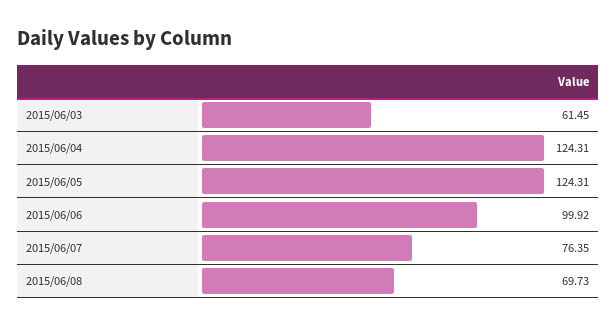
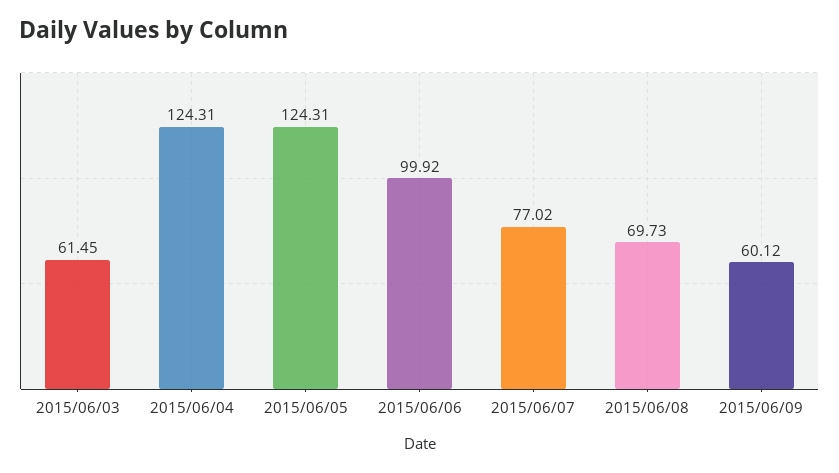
2015/06/07: 76.35 -> 77.02
2015/06/09: none -> 60.12

